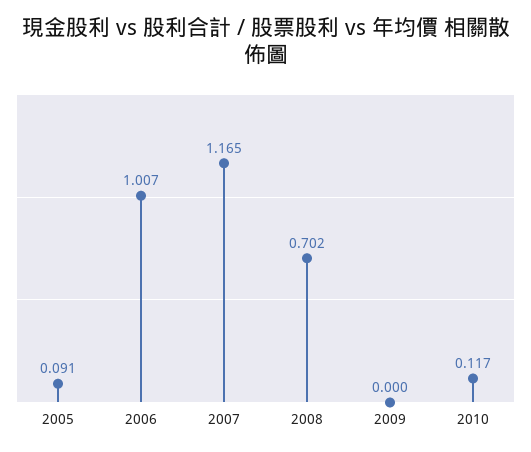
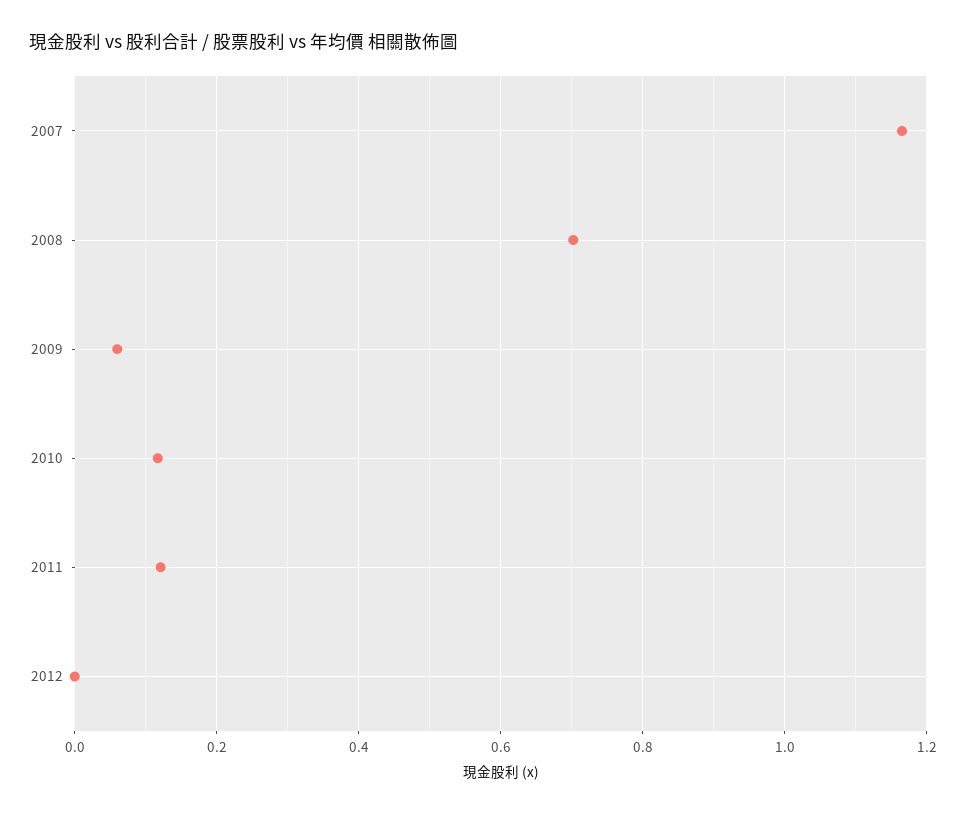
2005: 0.091 -> none
2006: 1.007 -> none
2009: 0 -> 0.06
2011: none -> 0.12
2012: none -> 0

